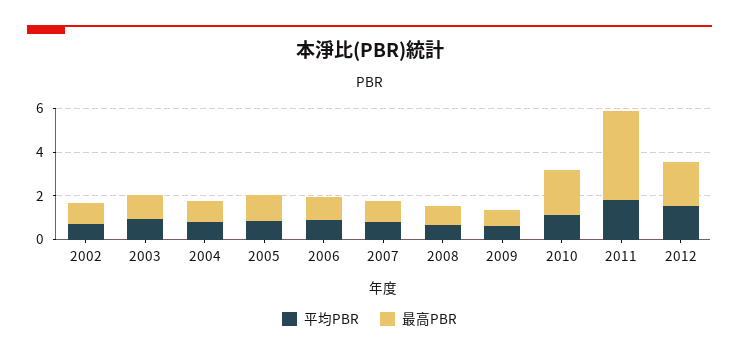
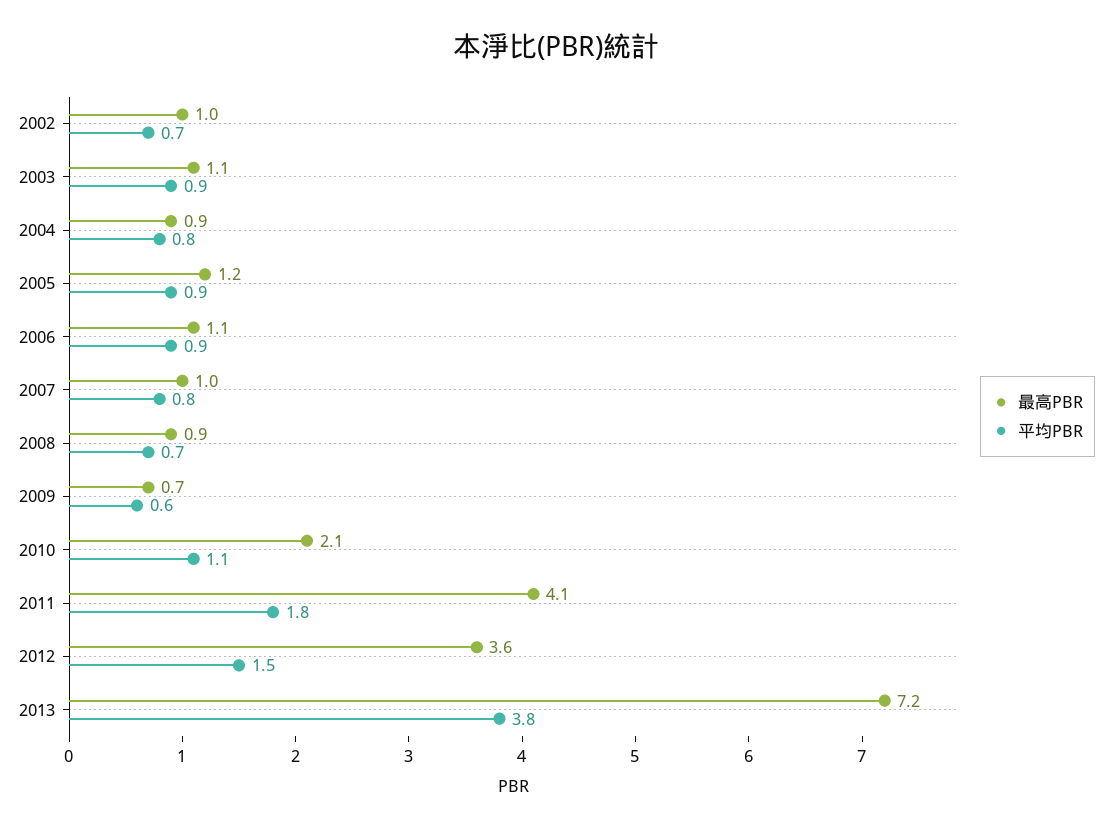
最高PBR, 2012: 2 -> 3.6
最高PBR, 2013: none -> 7.2
平均PBR, 2013: none -> 3.8

